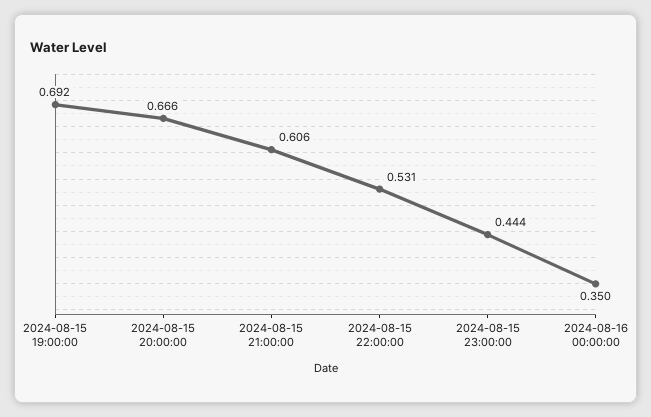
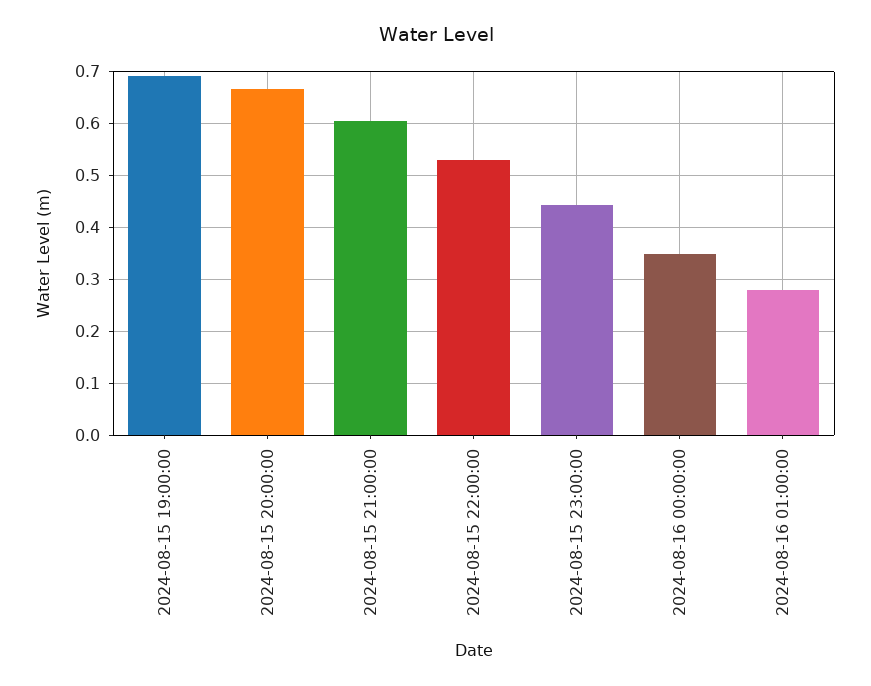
2024-08-16 01:00:00: none -> 0.28

